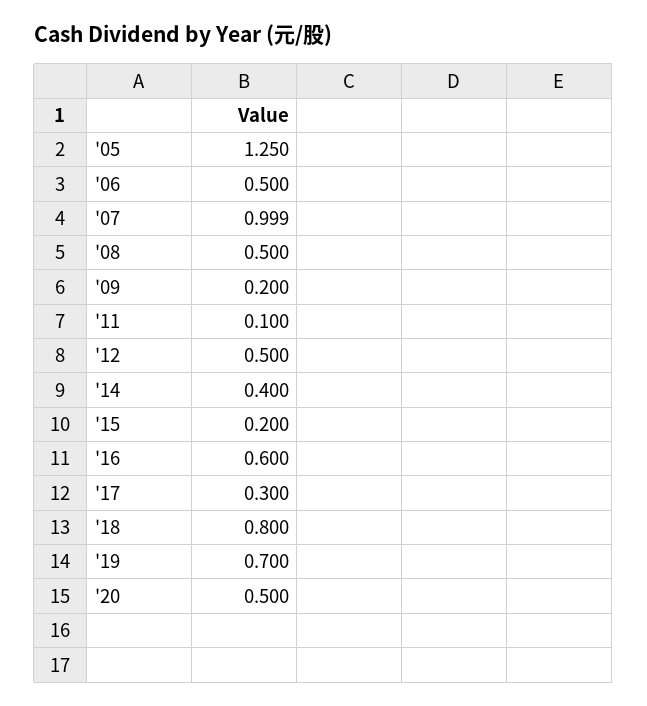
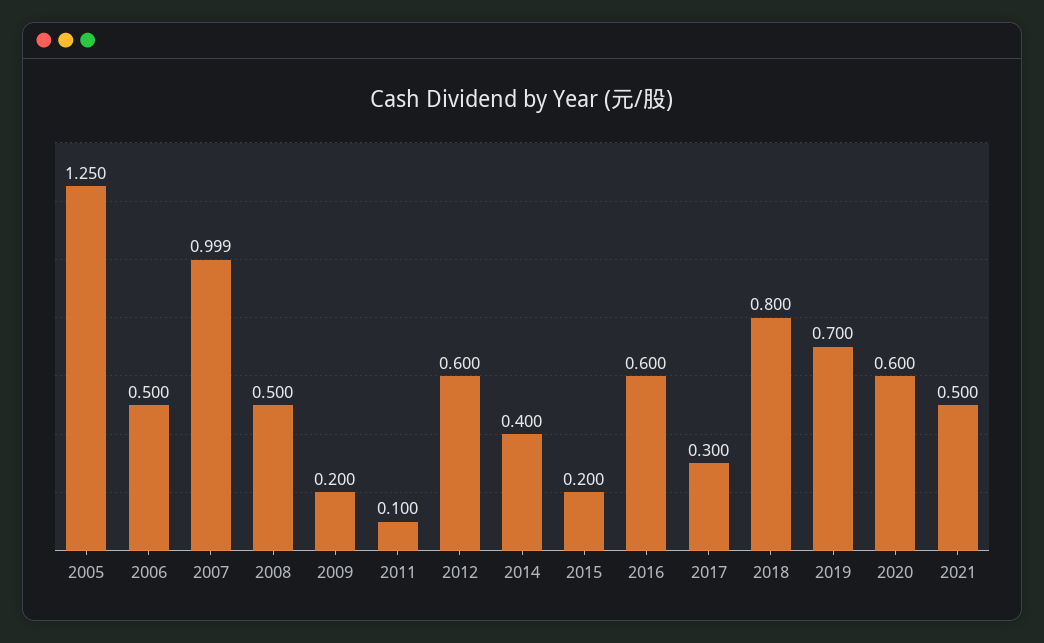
'12: 0.5 -> 0.6
'20: 0.5 -> 0.6
2021: none -> 0.5

